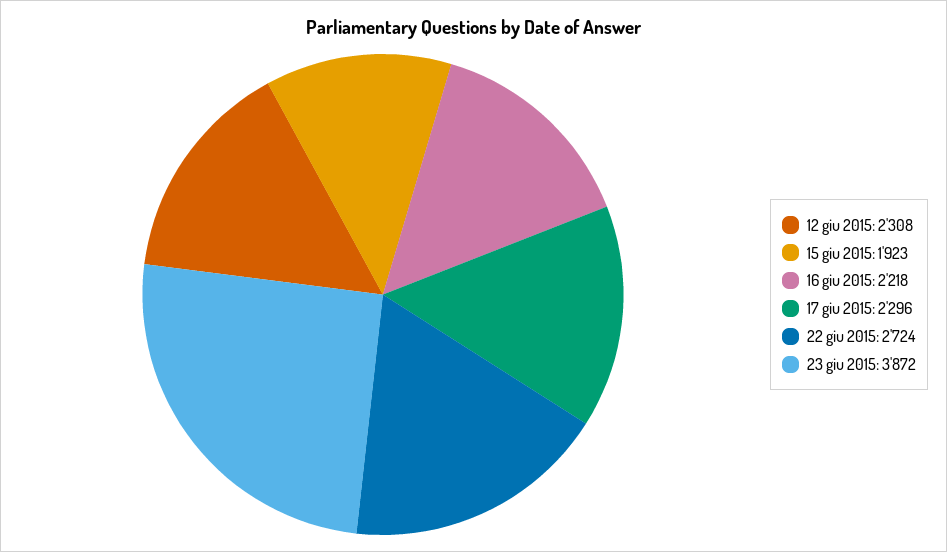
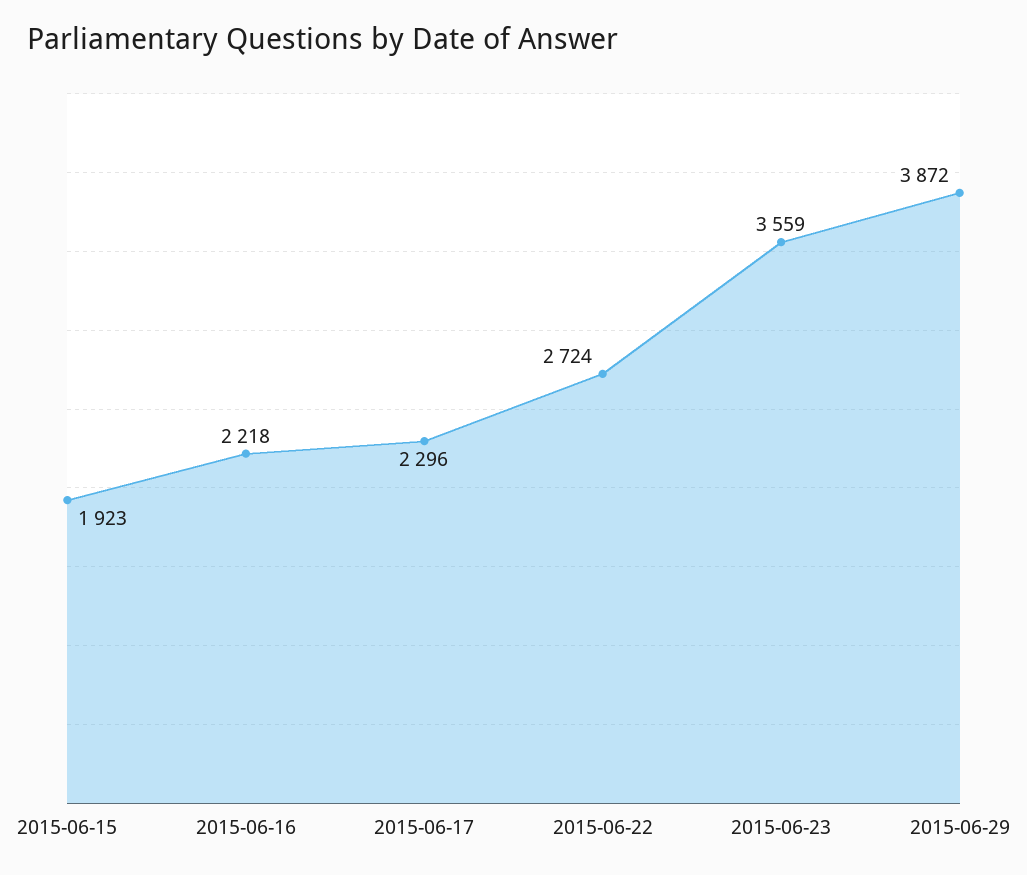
12 giu 2015: 2308 -> none
23 giu 2015: 3872 -> 3559
2015-06-29: none -> 3872

